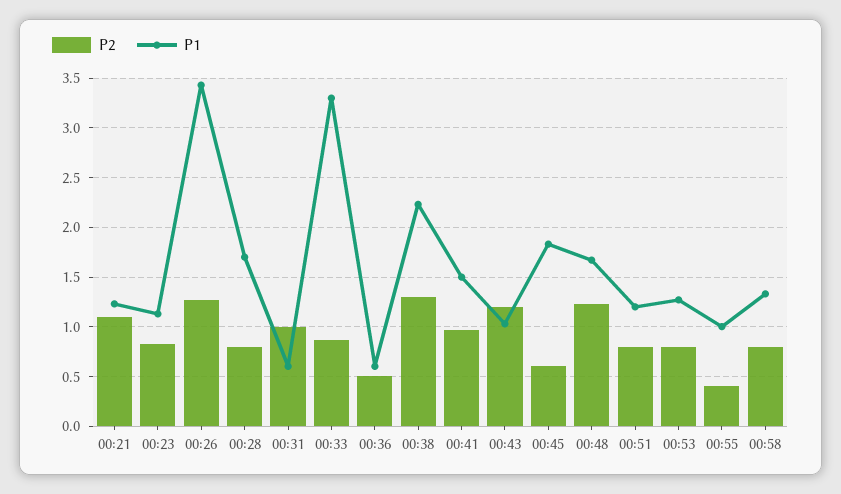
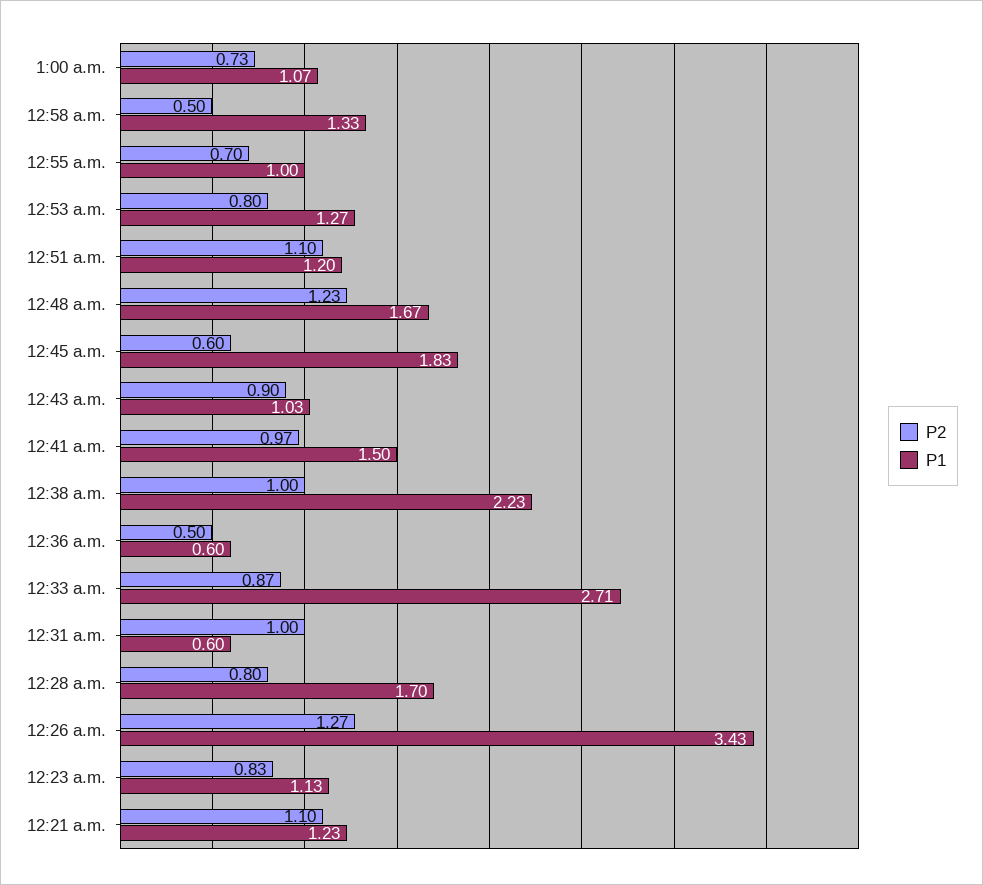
P1, 00:33: 3.3 -> 2.71
P2, 00:38: 1.3 -> 1
P2, 00:43: 1.2 -> 0.9
P2, 00:51: 0.8 -> 1.1
P2, 00:55: 0.4 -> 0.7
P2, 00:58: 0.8 -> 0.5
P2, 1:00 a.m.: none -> 0.73
P1, 1:00 a.m.: none -> 1.07

